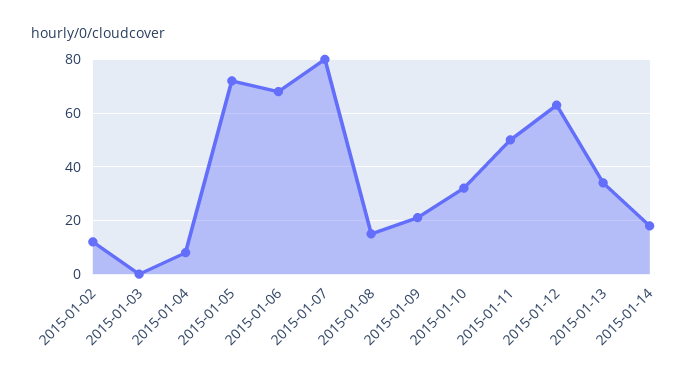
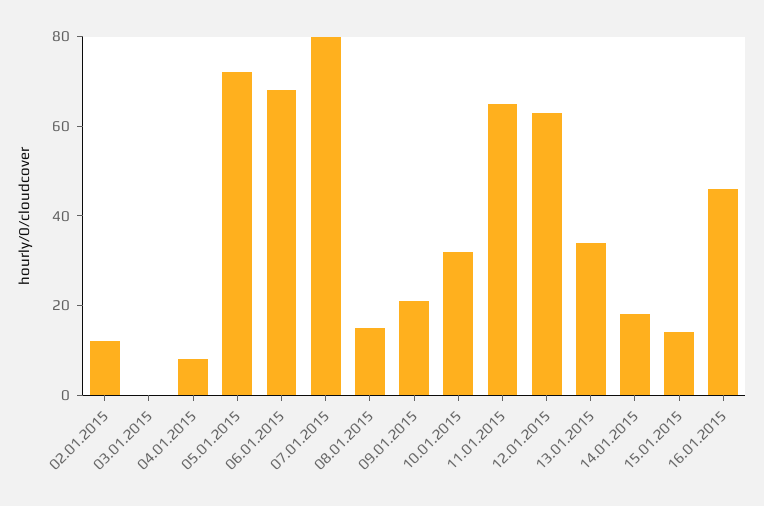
2015-01-11: 50 -> 65
15.01.2015: none -> 15
16.01.2015: none -> 45

